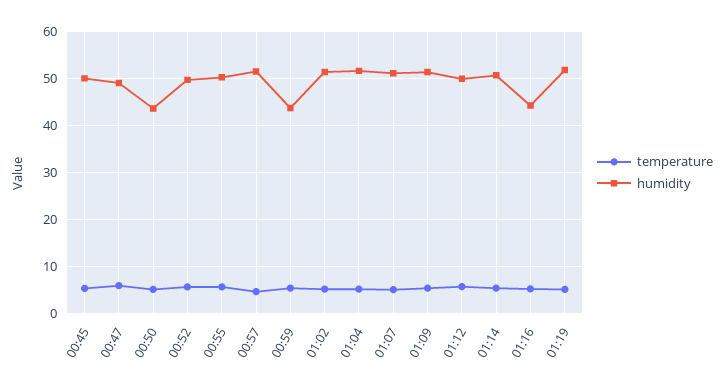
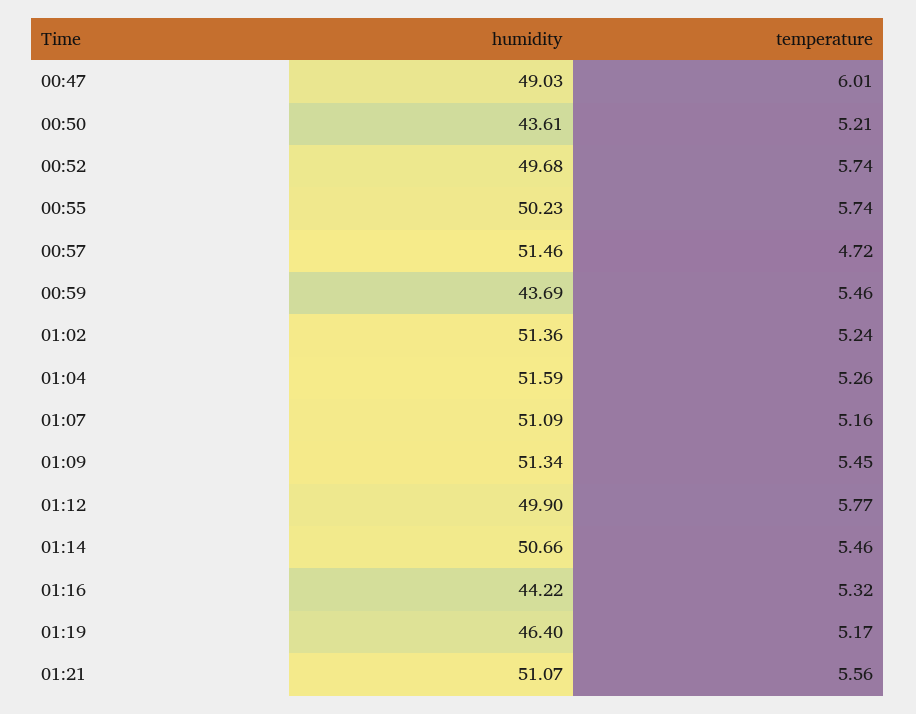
temperature, 00:45: 6 -> none
humidity, 00:45: 50 -> none
humidity, 01:19: 52 -> 46.4
humidity, 01:21: none -> 51.07
temperature, 01:21: none -> 5.56

